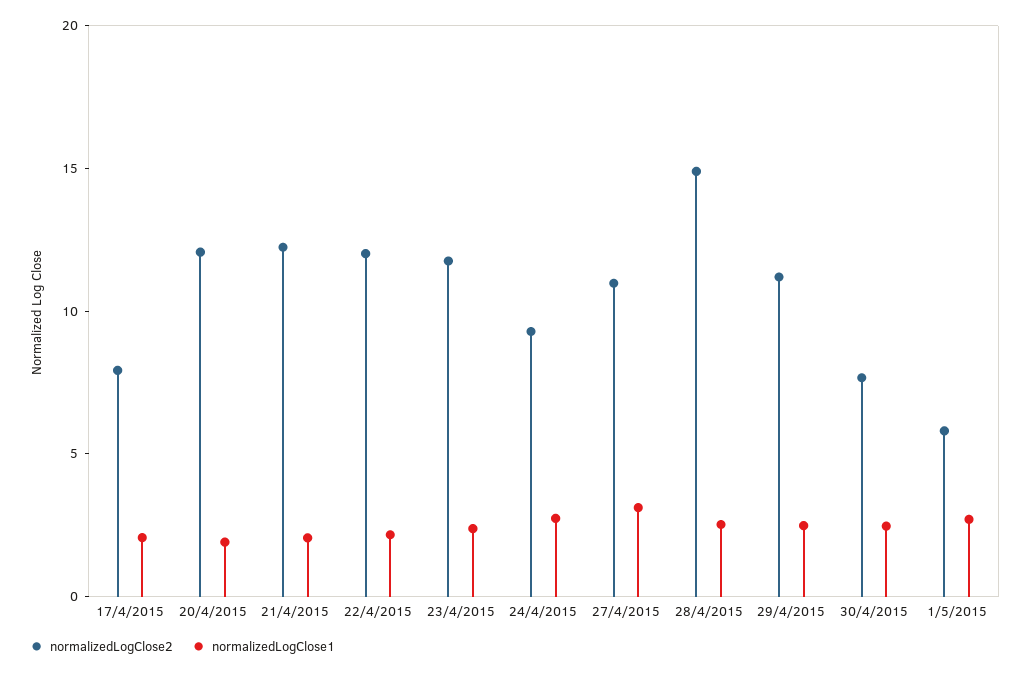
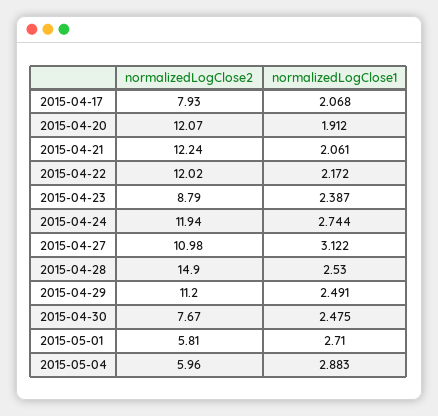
normalizedLogClose2, 23/4/2015: 12 -> 8.79
normalizedLogClose2, 24/4/2015: 9 -> 11.94
normalizedLogClose2, 2015-05-04: none -> 5.96
normalizedLogClose1, 2015-05-04: none -> 2.883

